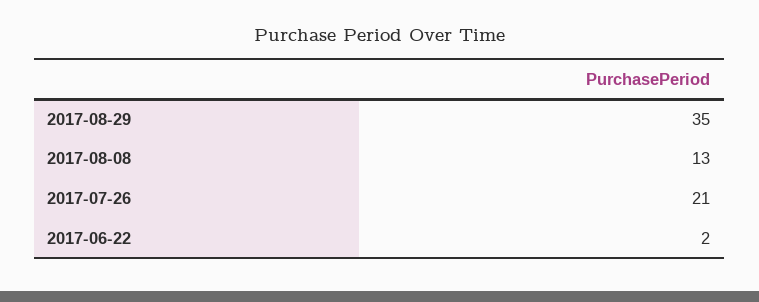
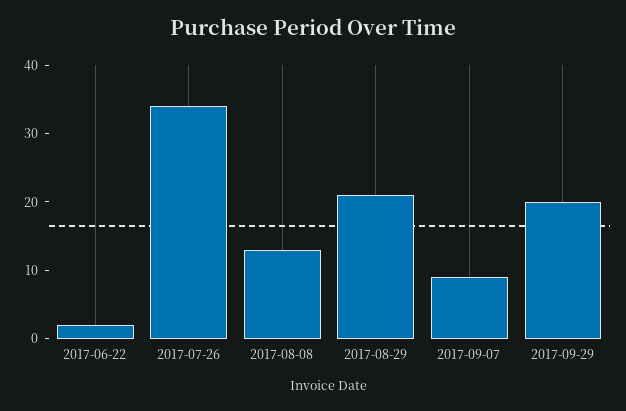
2017-08-29: 35 -> 20
2017-07-26: 21 -> 35
2017-09-07: none -> 10
2017-09-29: none -> 20

